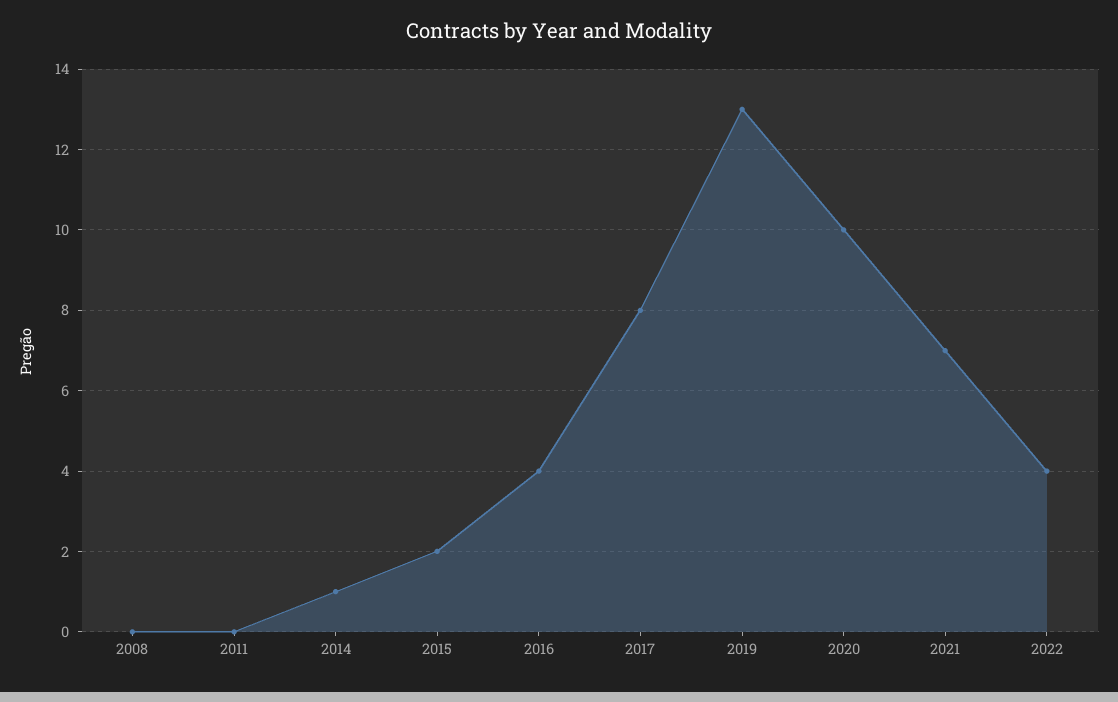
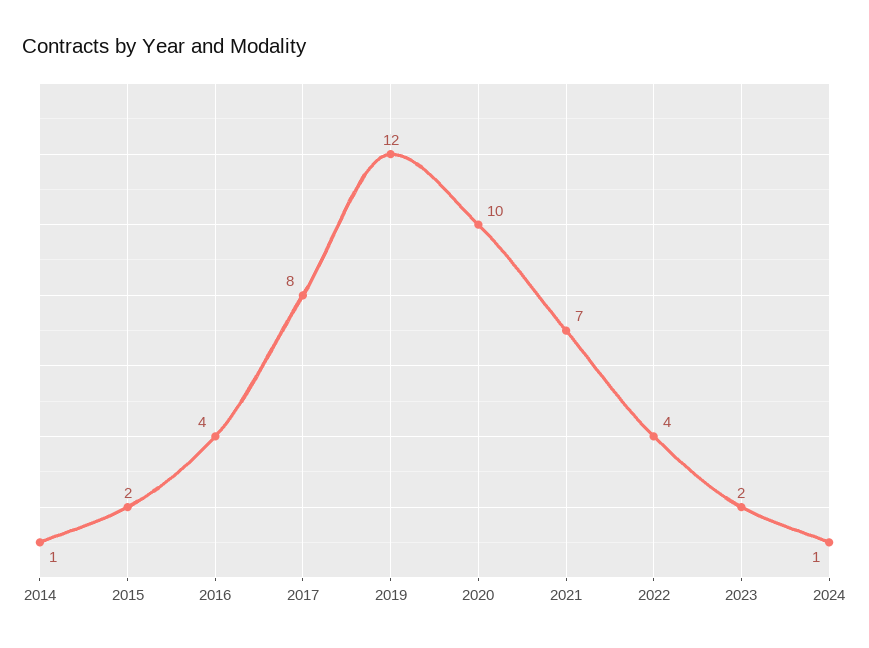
2008: 0 -> none
2011: 0 -> none
2019: 13 -> 12
2023: none -> 2
2024: none -> 1

